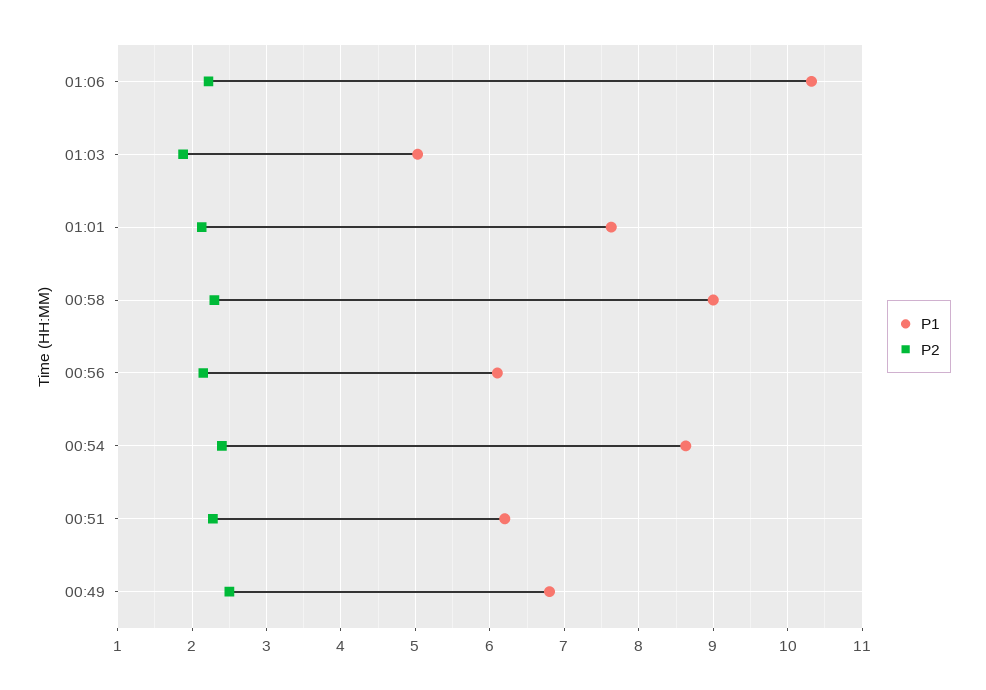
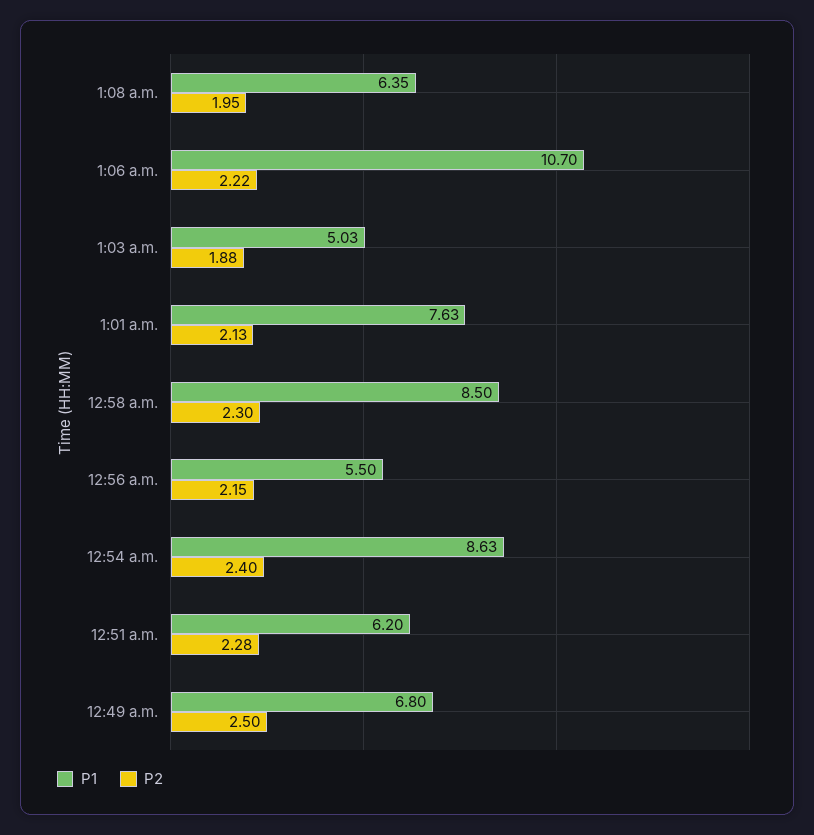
P1, 01:06: 10.3 -> 10.7
P1, 00:58: 9 -> 8.5
P1, 00:56: 6.1 -> 5.5
P1, 1:08 a.m.: none -> 6.35
P2, 1:08 a.m.: none -> 1.95

